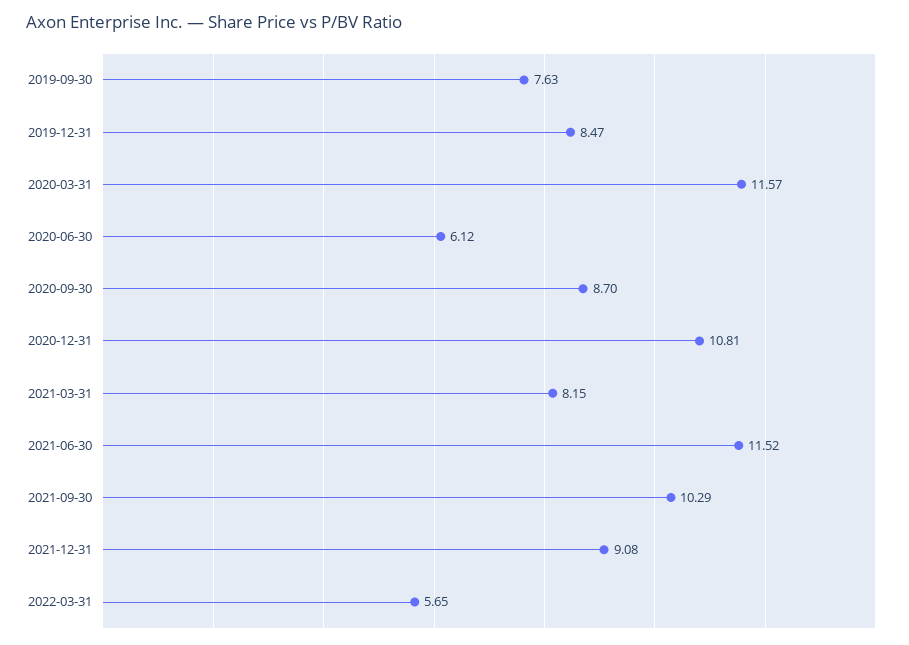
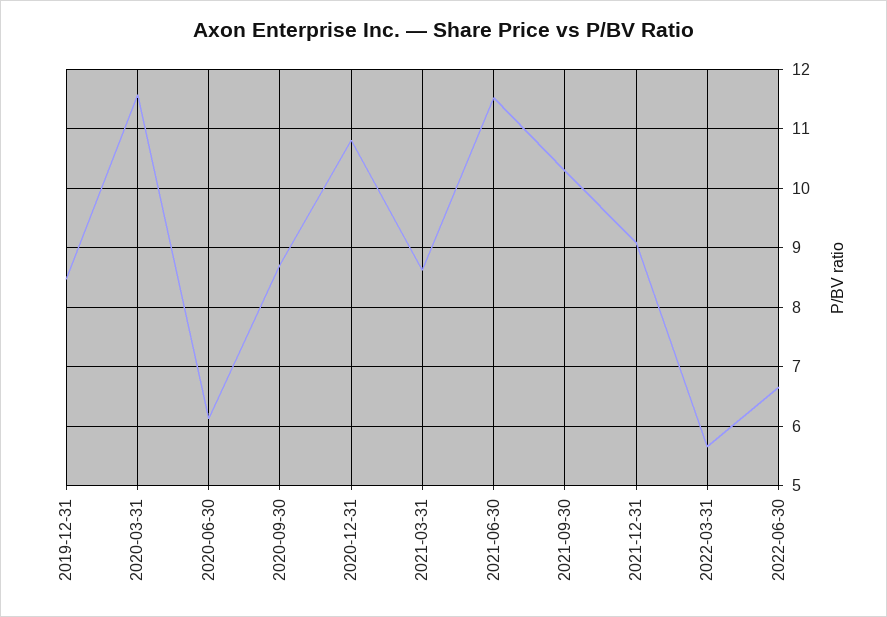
2019-09-30: 7.63 -> none
2021-03-31: 8.15 -> 8.6
2022-06-30: none -> 6.6

